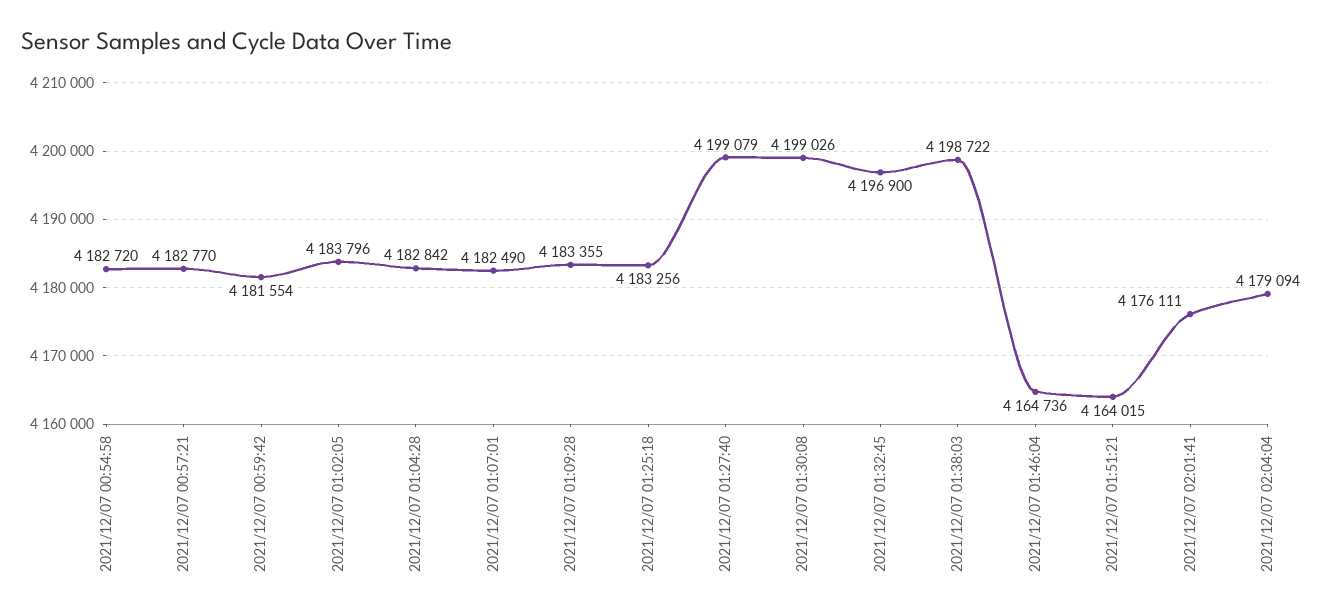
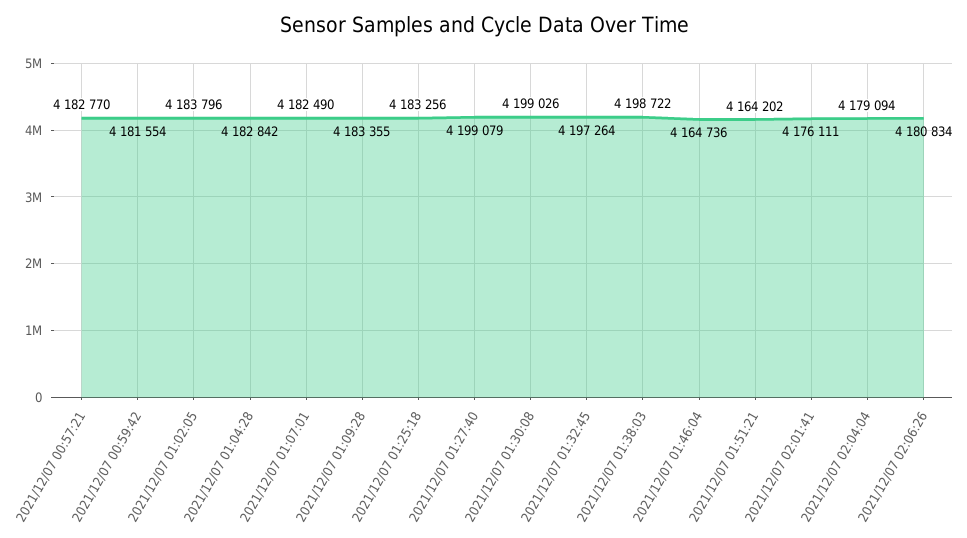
2021/12/07 00:54:58: 4182720 -> none
2021/12/07 01:32:45: 4196900 -> 4197264
2021/12/07 01:51:21: 4164015 -> 4164202
2021/12/07 02:06:26: none -> 4180834

